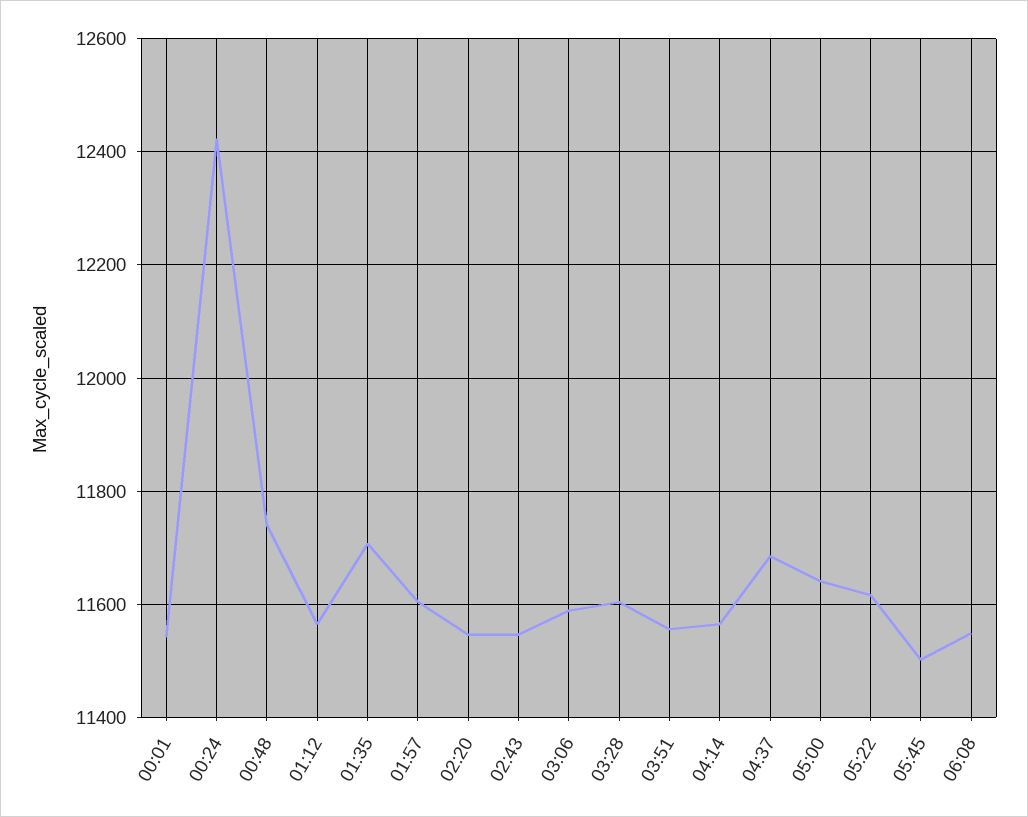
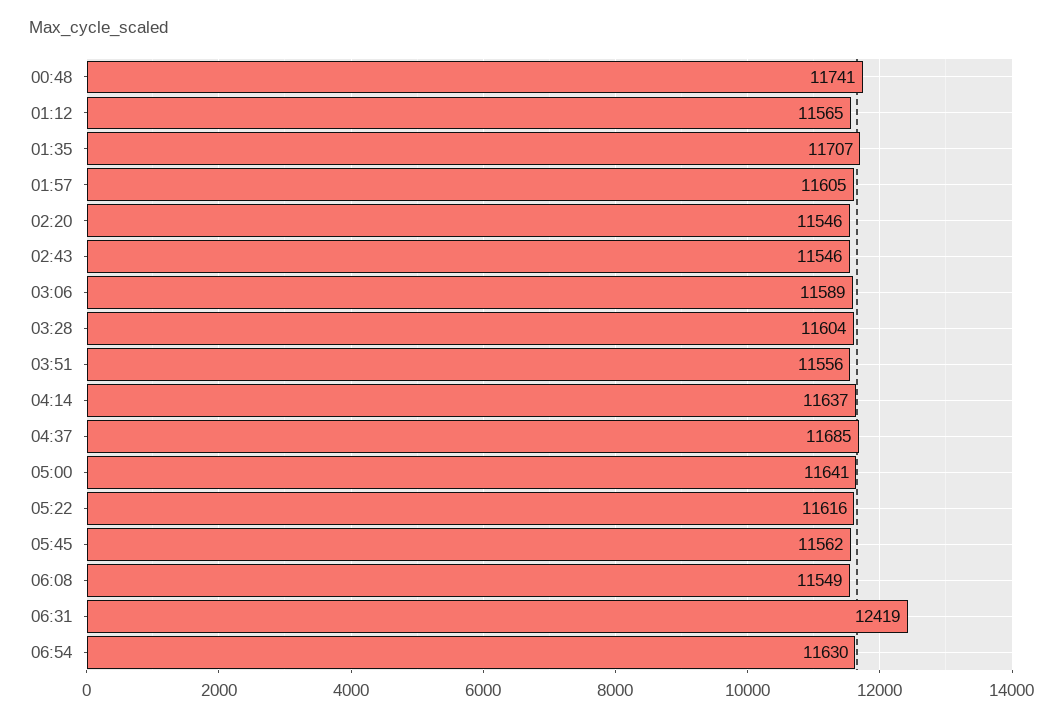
00:01: 11540 -> none
00:24: 12420 -> none
04:14: 11560 -> 11637
05:45: 11500 -> 11562
06:31: none -> 12419
06:54: none -> 11630

